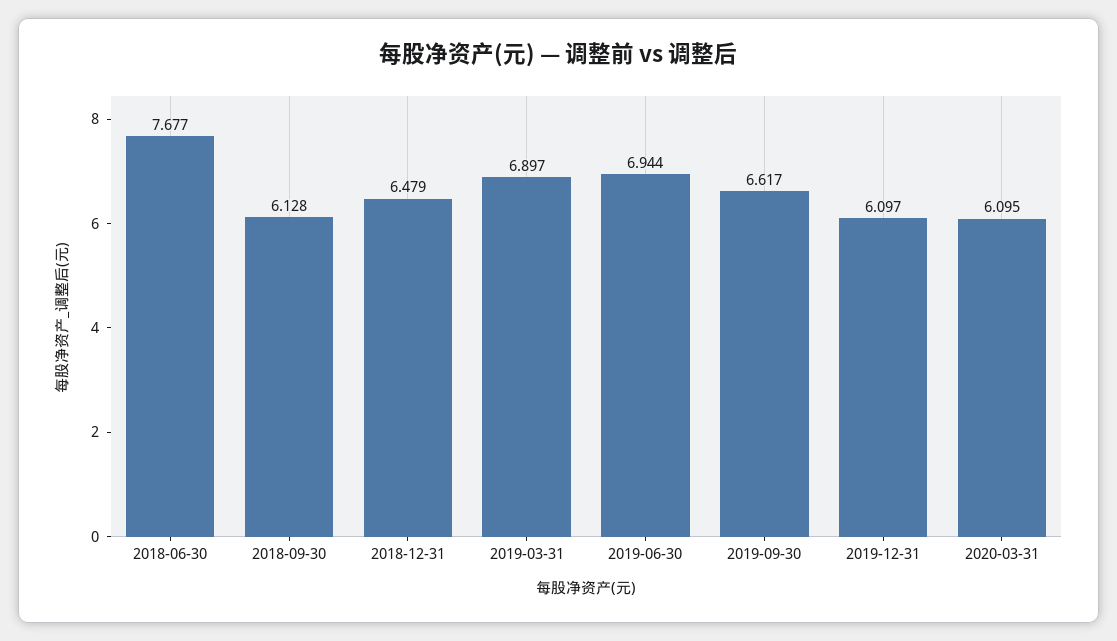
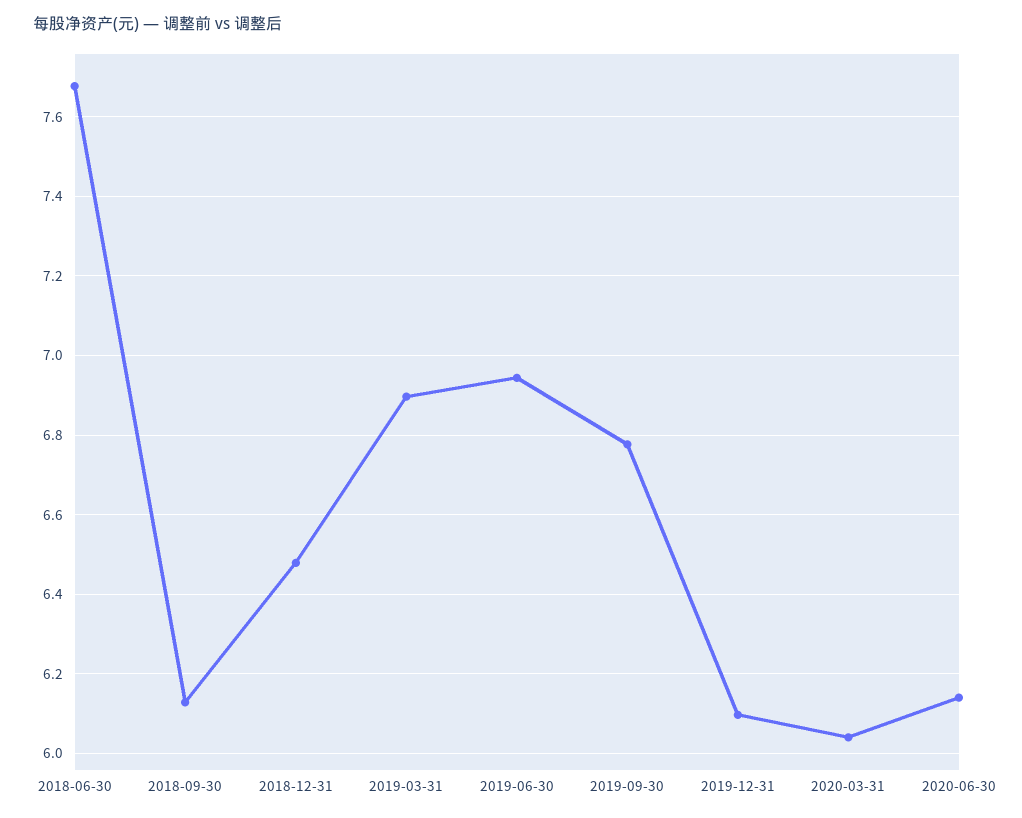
2019-09-30: 6.617 -> 6.78
2020-03-31: 6.095 -> 6.04
2020-06-30: none -> 6.14

